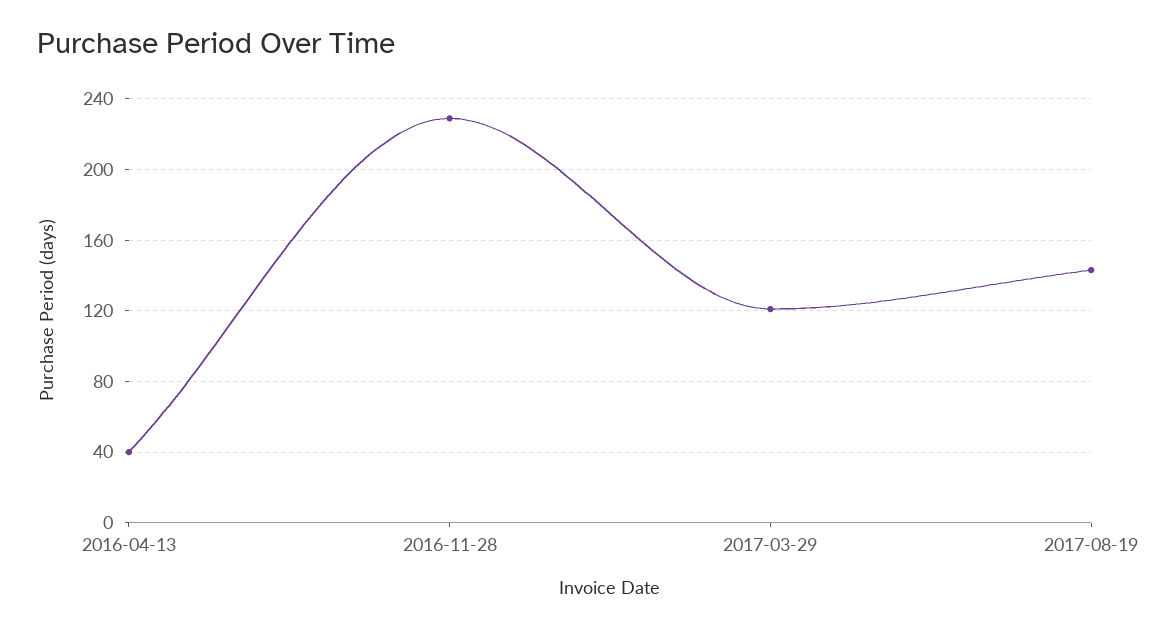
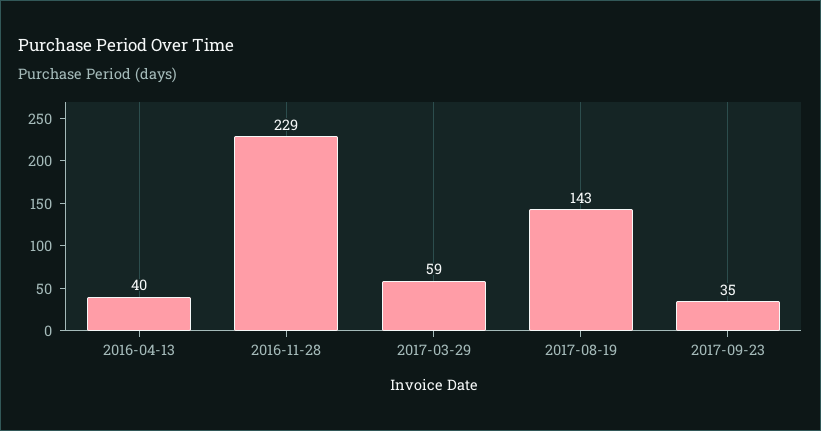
2017-03-29: 120 -> 59
2017-09-23: none -> 35

